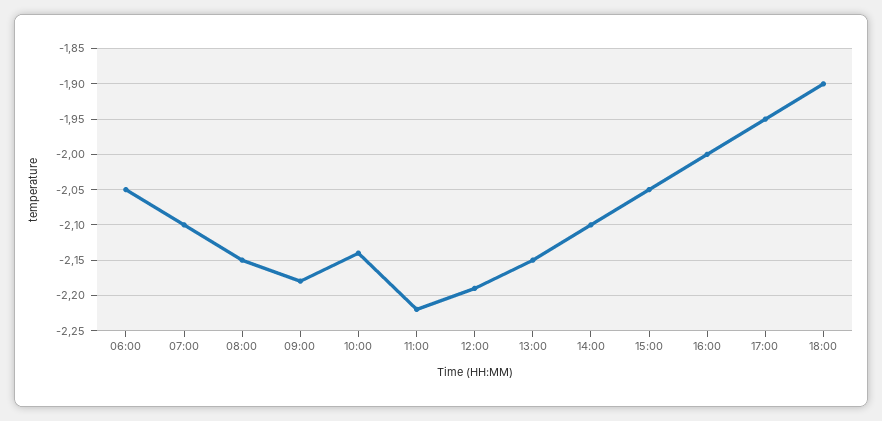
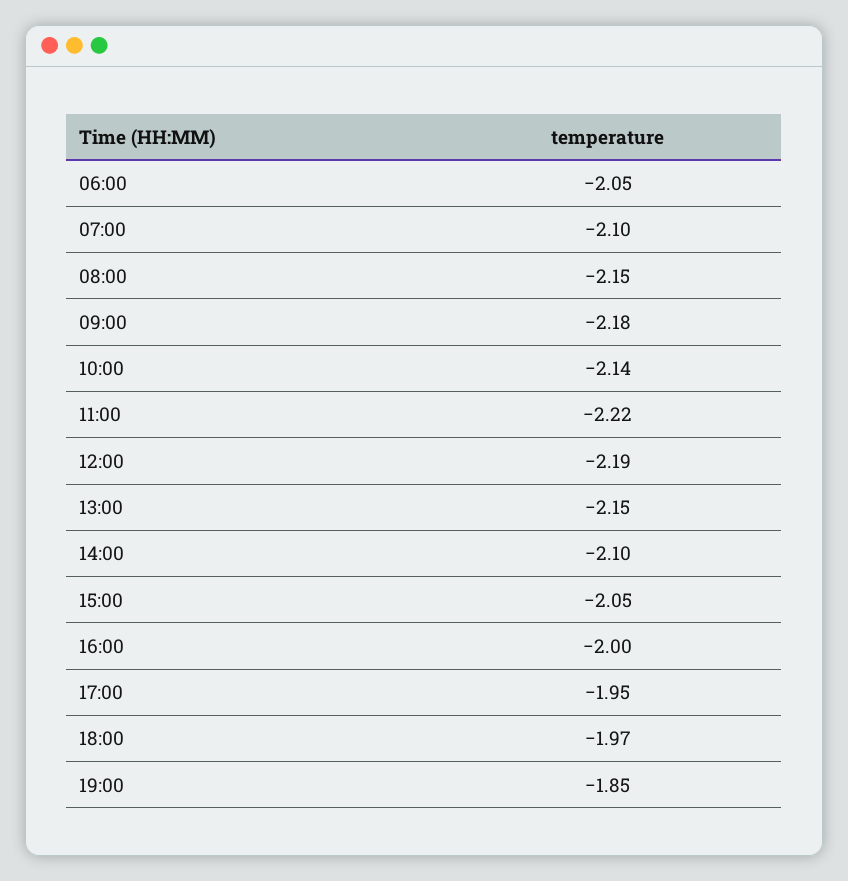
18:00: -1.9 -> -1.97
19:00: none -> -1.85

